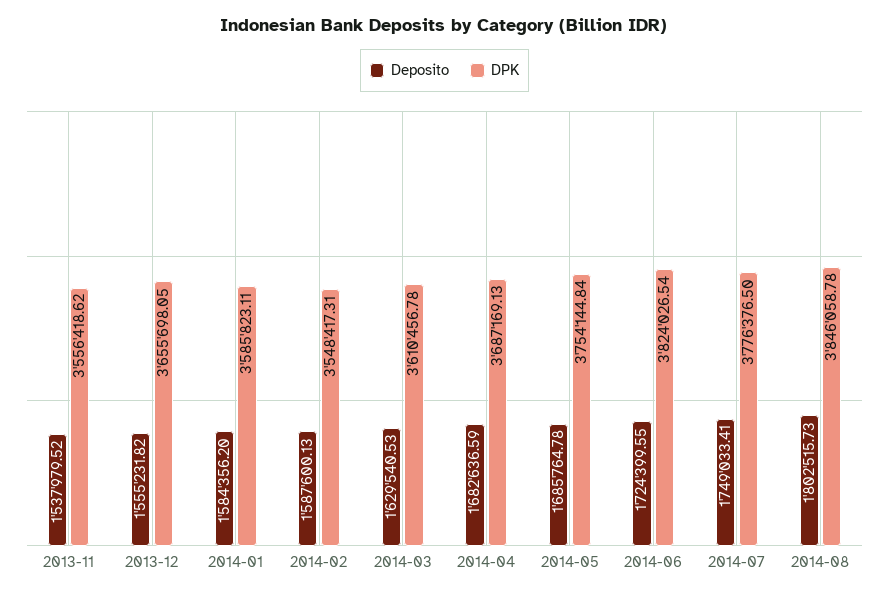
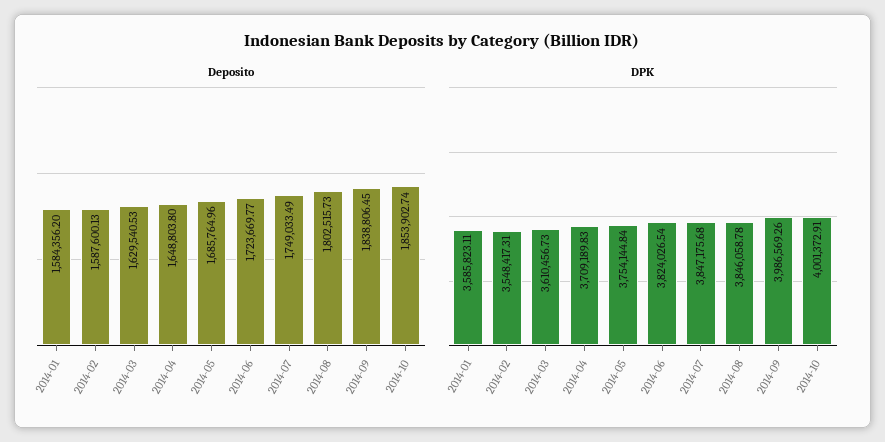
Deposito, 2013-11: 1537979.52 -> none
DPK, 2013-11: 3556418.62 -> none
Deposito, 2013-12: 1555231.82 -> none
DPK, 2013-12: 3655698.05 -> none
DPK, 2014-03: 3610456.78 -> 3610456.73
Deposito, 2014-04: 1682636.59 -> 1648803.8
DPK, 2014-04: 3687169.13 -> 3709189.83
Deposito, 2014-05: 1685764.78 -> 1685764.96
Deposito, 2014-06: 1724399.55 -> 1723669.77
Deposito, 2014-07: 1749033.41 -> 1749033.49
DPK, 2014-07: 3776376.5 -> 3847175.68
Deposito, 2014-09: none -> 1838806.45
Deposito, 2014-10: none -> 1853902.74
DPK, 2014-09: none -> 3986569.26
DPK, 2014-10: none -> 4001372.91

